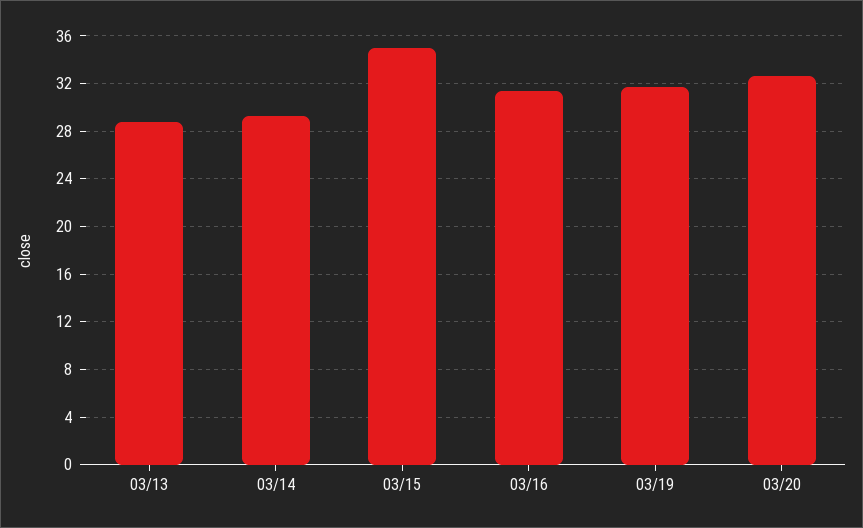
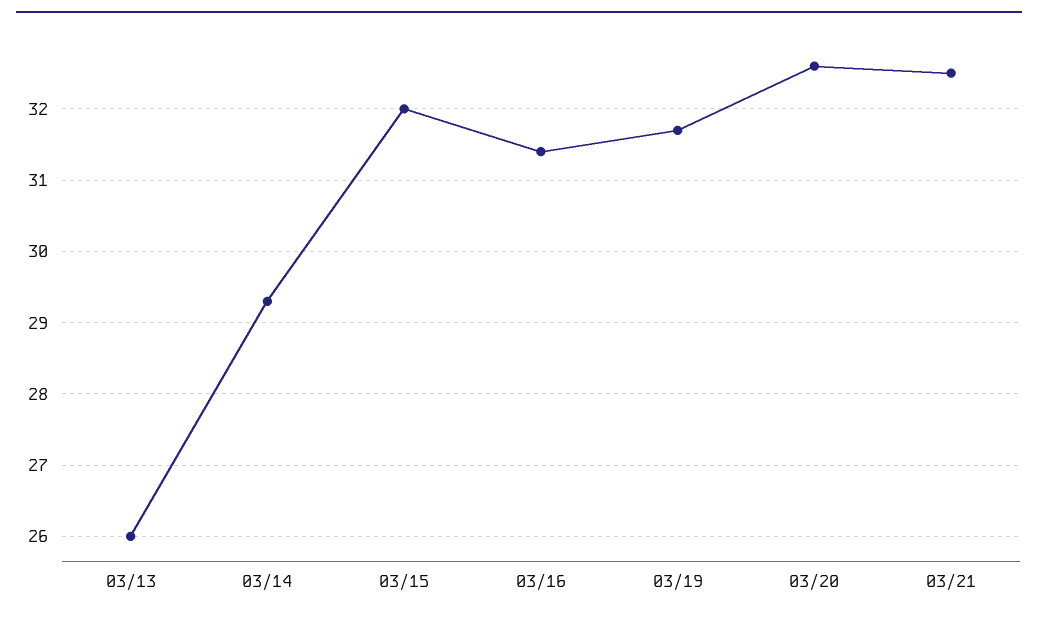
03/13: 29 -> 26
03/15: 35 -> 32
03/21: none -> 32.5

